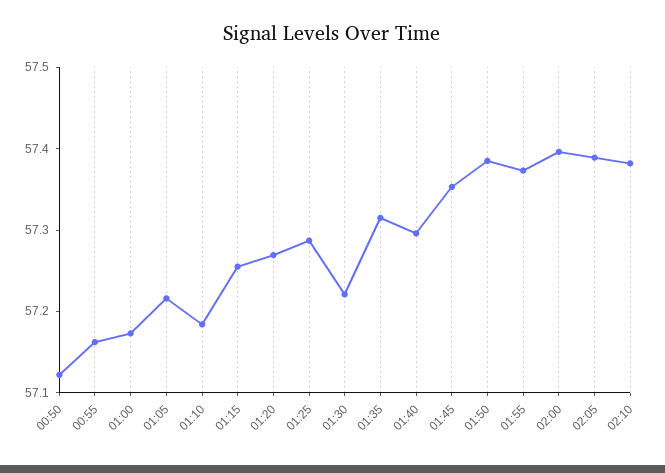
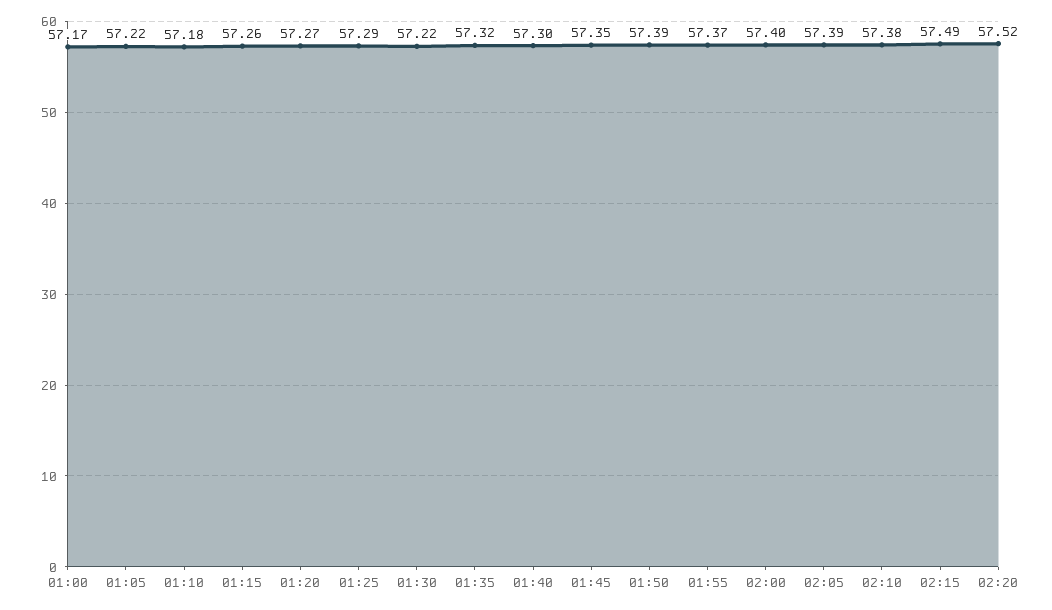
00:50: 57.12 -> none
00:55: 57.16 -> none
02:15: none -> 57.49
02:20: none -> 57.52

